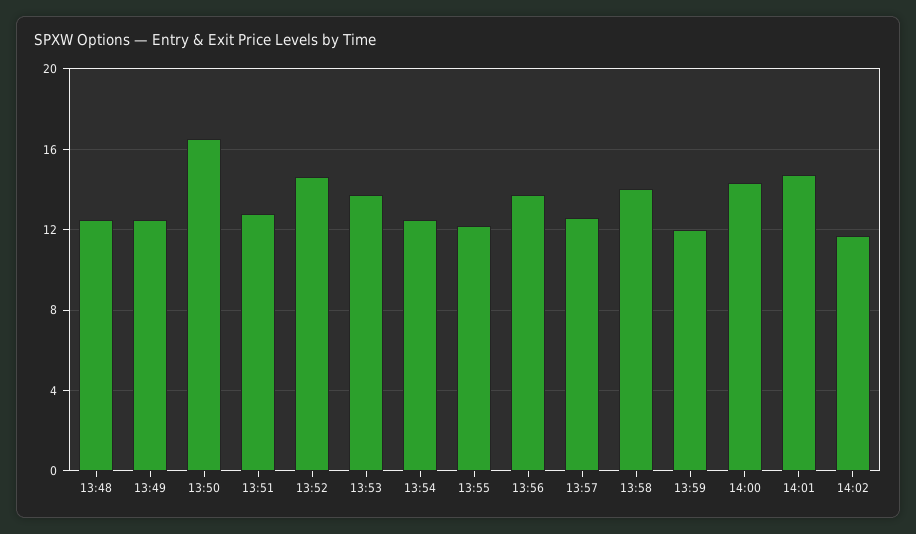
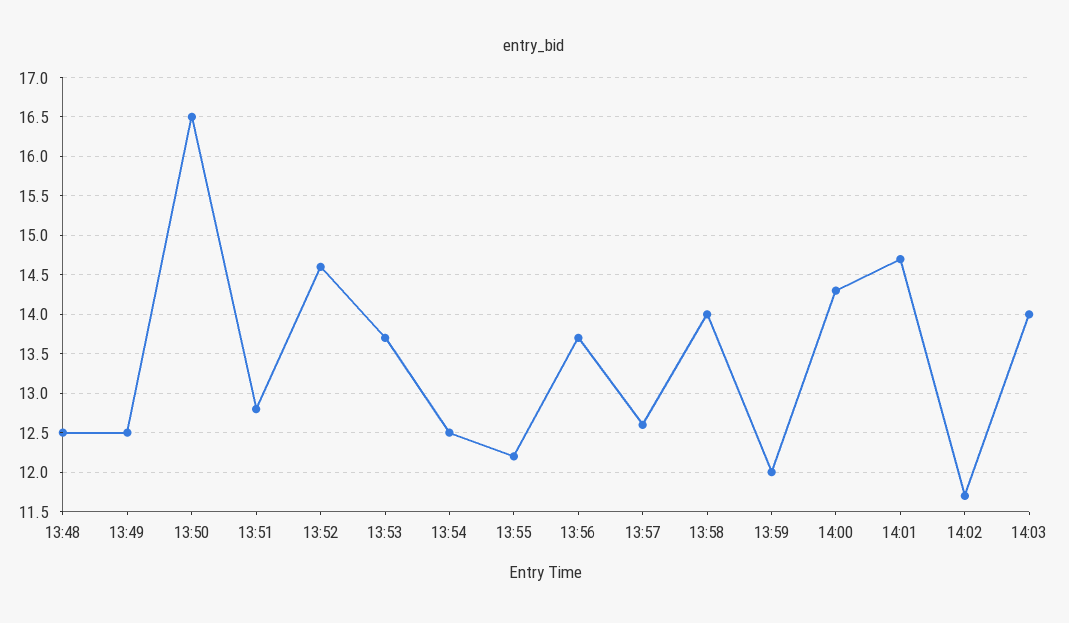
14:03: none -> 14

